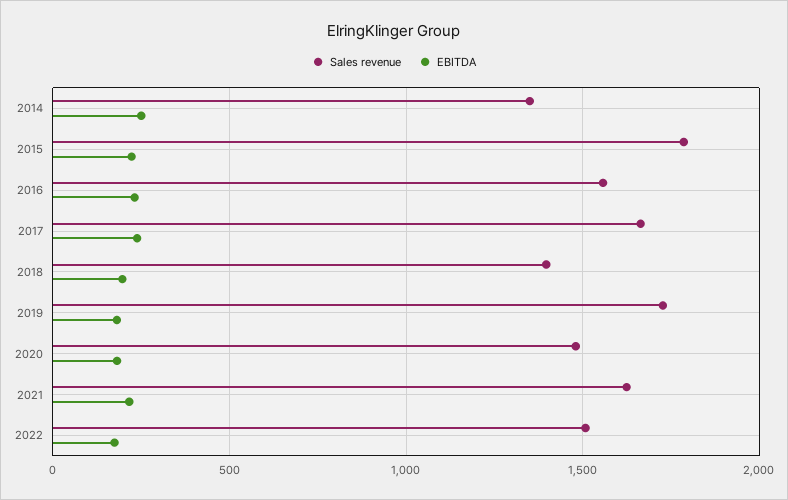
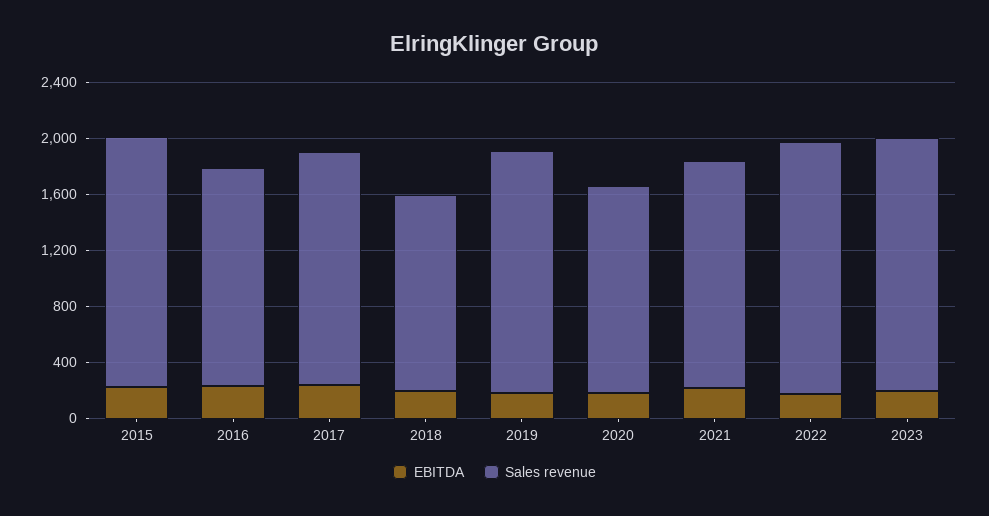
Sales revenue, 2014: 1350 -> none
EBITDA, 2014: 250 -> none
Sales revenue, 2022: 1500 -> 1800
EBITDA, 2023: none -> 200
Sales revenue, 2023: none -> 1800

